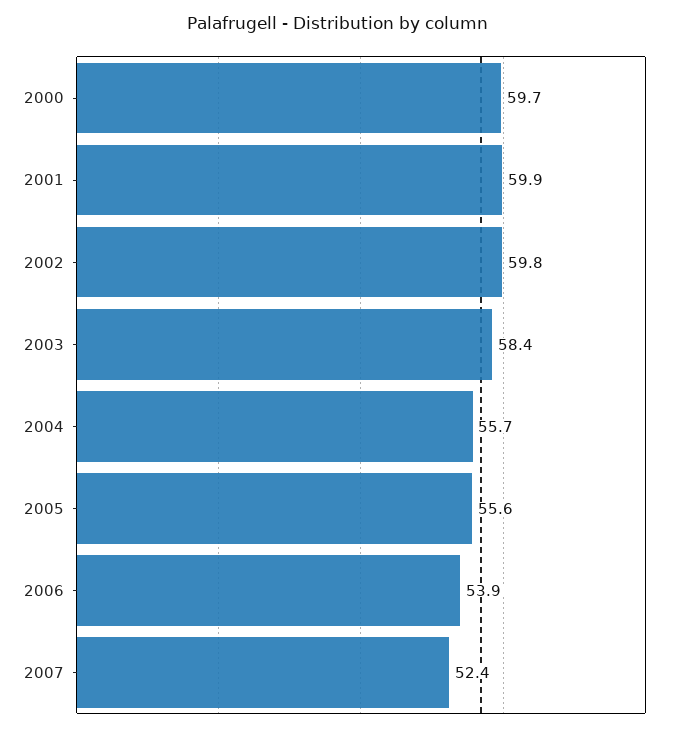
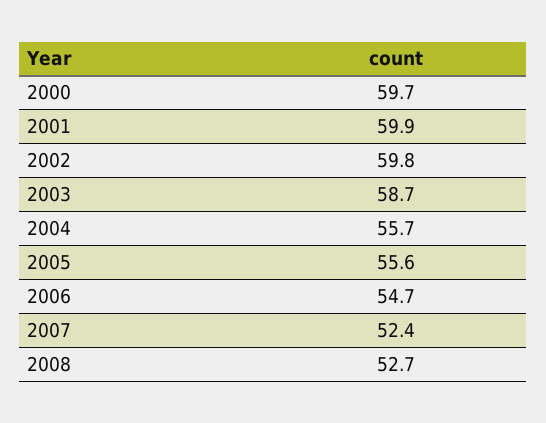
2003: 58.4 -> 58.7
2006: 53.9 -> 54.7
2008: none -> 52.7

